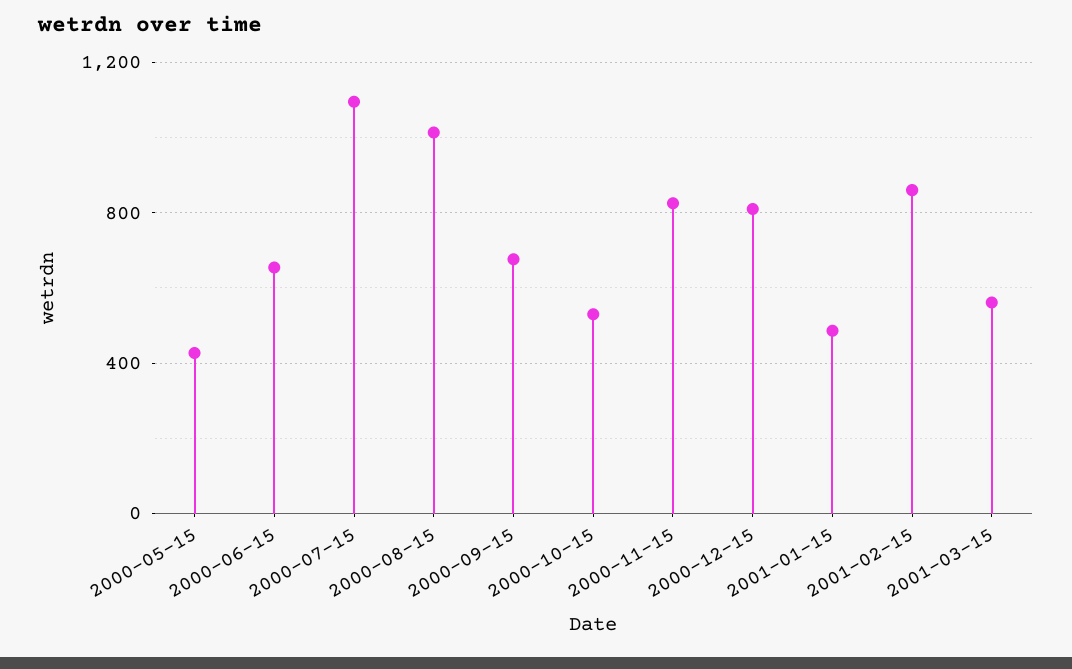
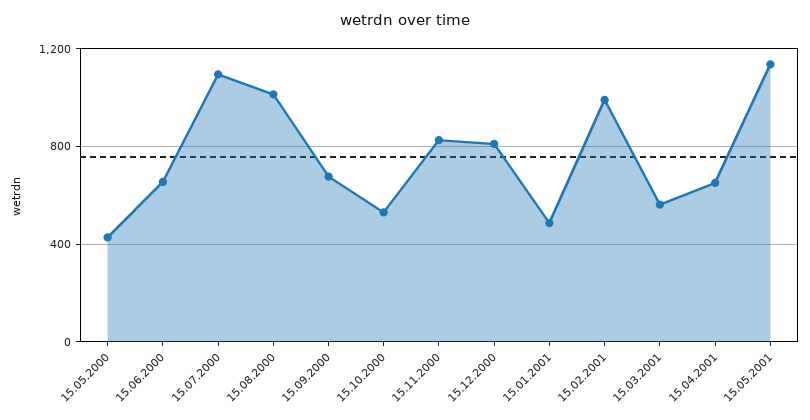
2001-02-15: 850 -> 1000
15.04.2001: none -> 650
15.05.2001: none -> 1150

